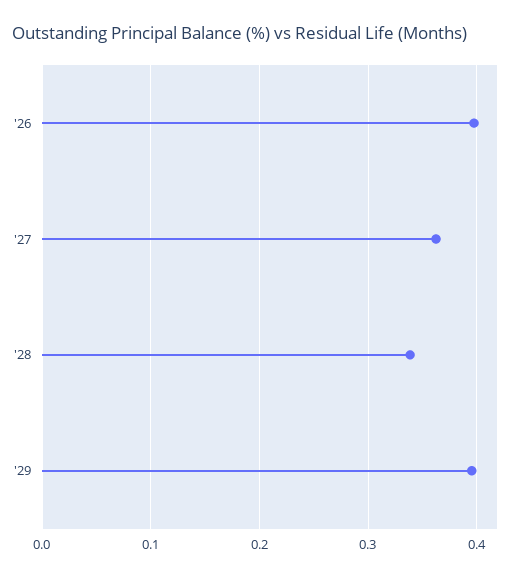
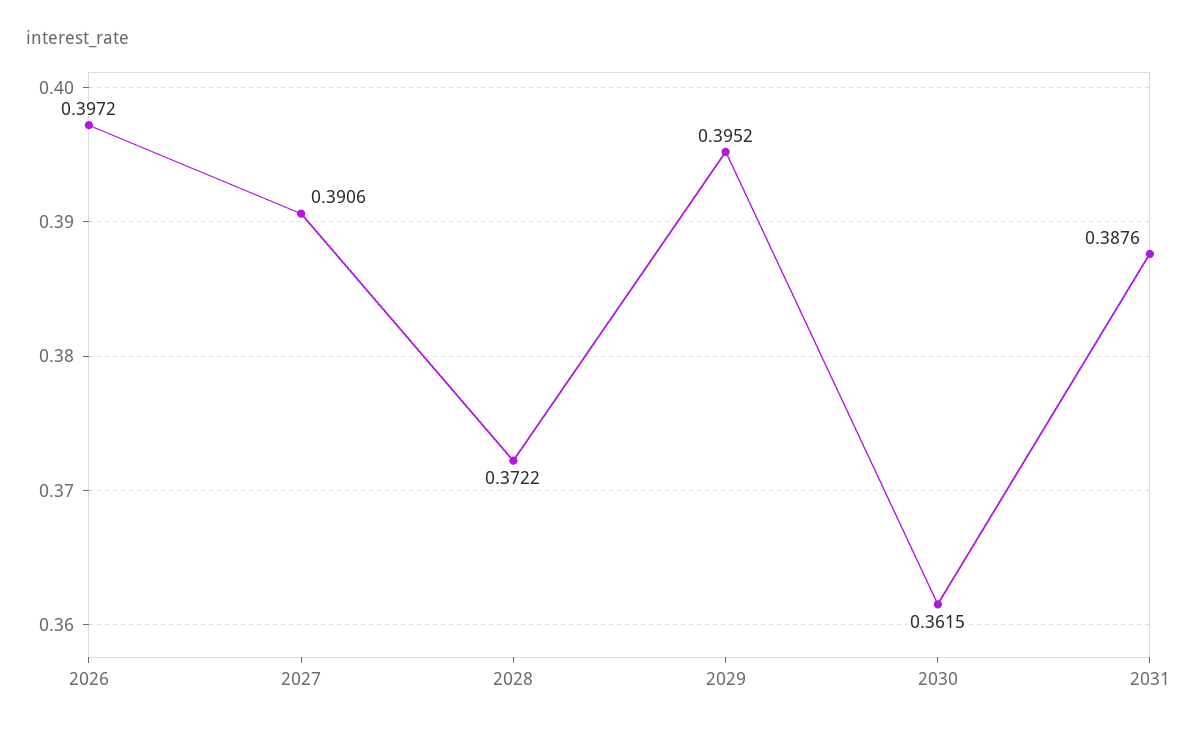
'27: 0.36 -> 0.3906
'28: 0.34 -> 0.3722
2030: none -> 0.3615
2031: none -> 0.3876

